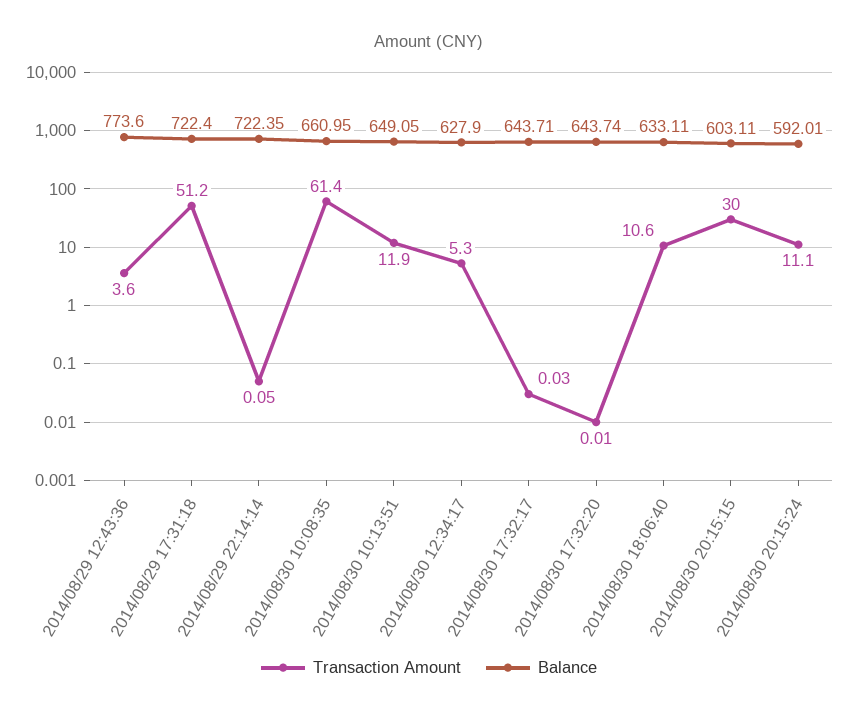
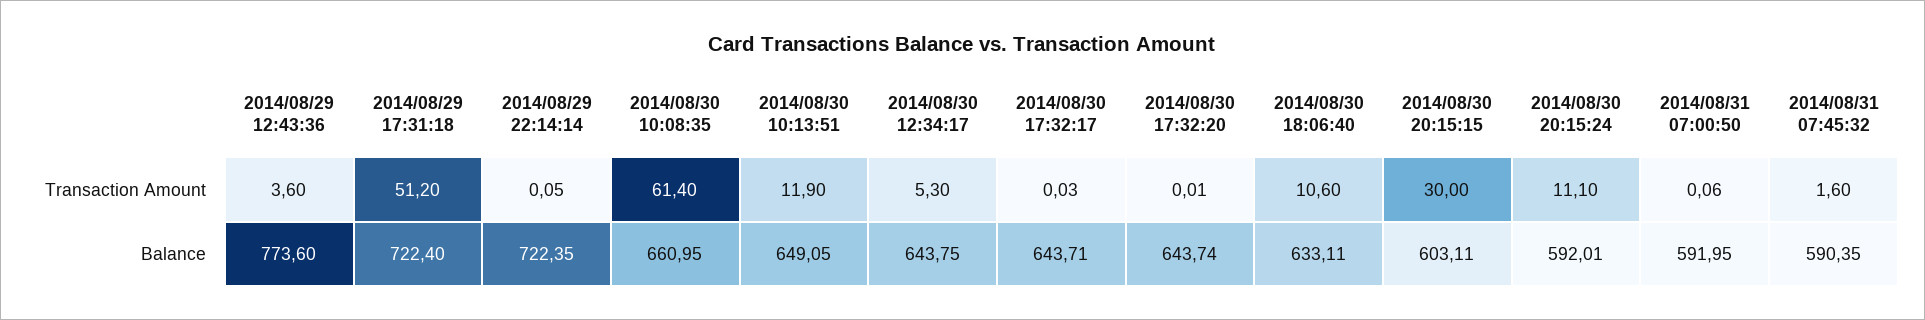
Balance, 2014/08/30 12:34:17: 627.9 -> 643.75
Transaction Amount, 2014/08/31 07:00:50: none -> 0.06
Transaction Amount, 2014/08/31 07:45:32: none -> 1.6
Balance, 2014/08/31 07:00:50: none -> 591.95
Balance, 2014/08/31 07:45:32: none -> 590.35

